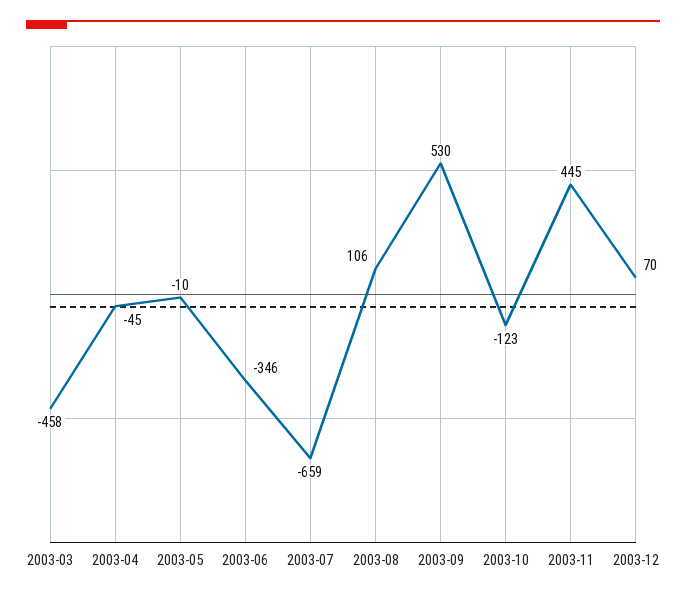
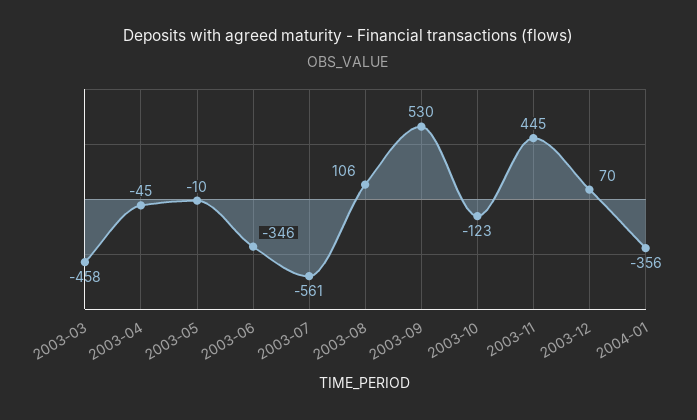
2003-07: -659 -> -561
2004-01: none -> -356

